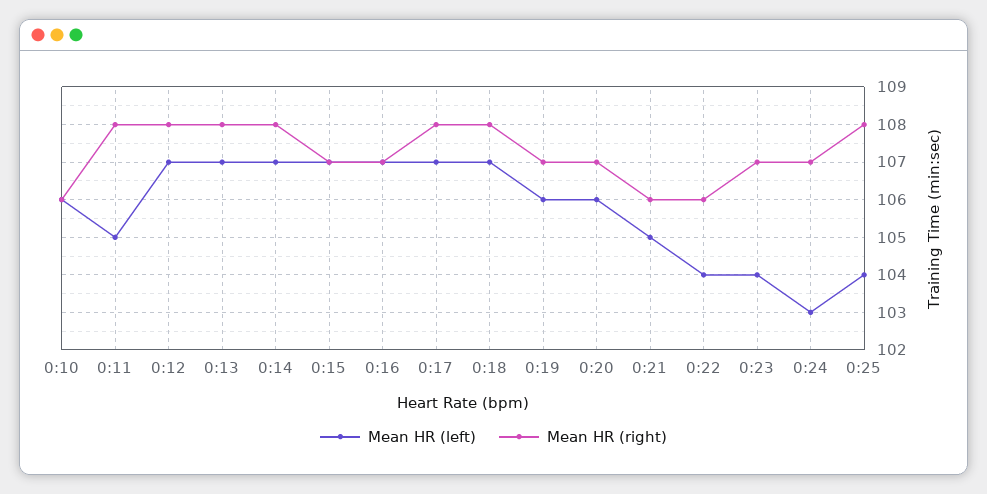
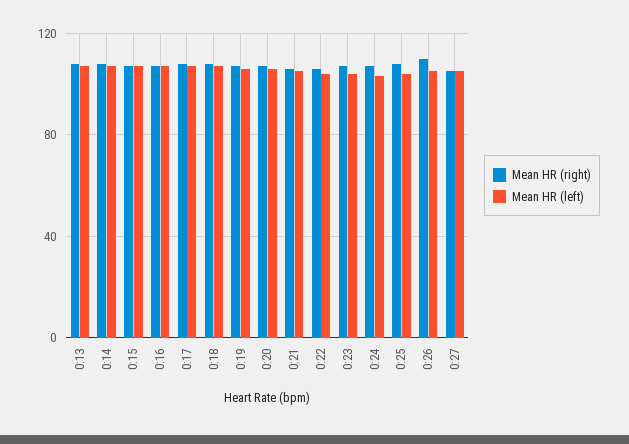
Mean HR (left), 0:10: 106 -> none
Mean HR (right), 0:10: 106 -> none
Mean HR (left), 0:11: 105 -> none
Mean HR (right), 0:11: 108 -> none
Mean HR (left), 0:12: 107 -> none
Mean HR (right), 0:12: 108 -> none
Mean HR (right), 0:26: none -> 110
Mean HR (left), 0:26: none -> 105
Mean HR (right), 0:27: none -> 105
Mean HR (left), 0:27: none -> 105

